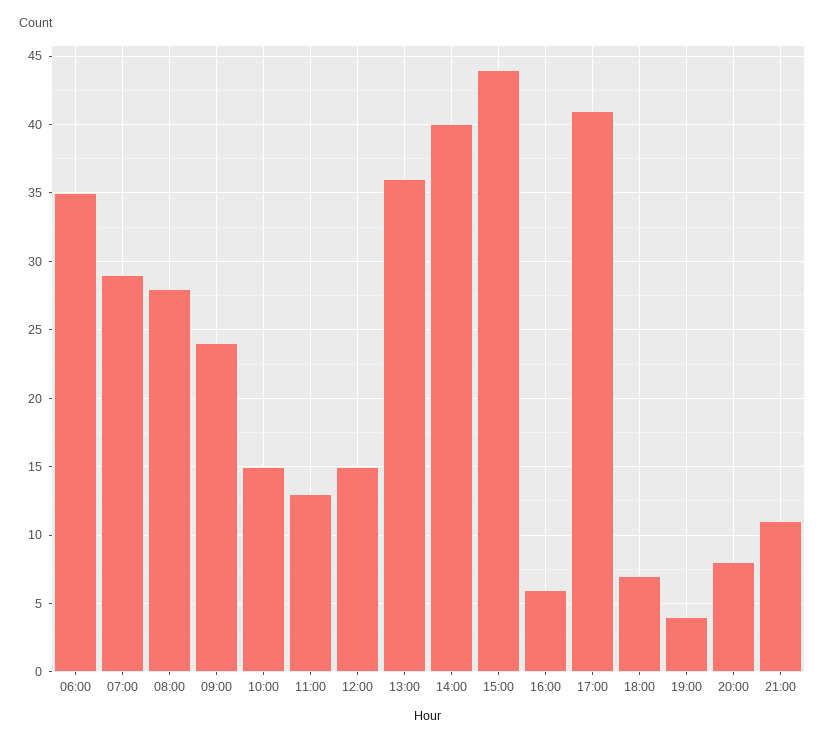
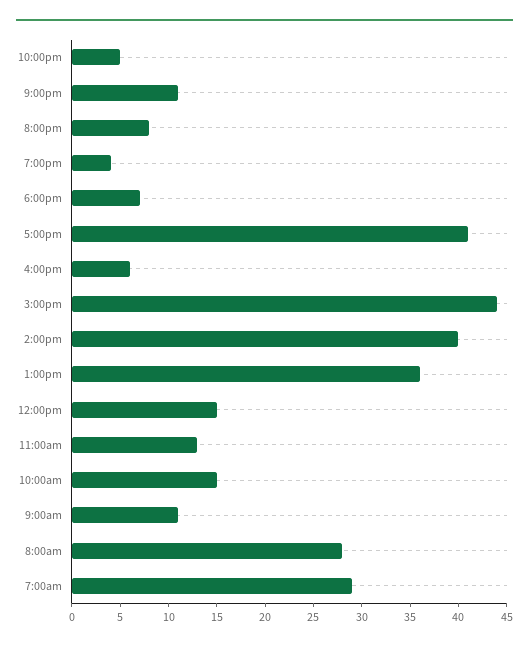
06:00: 35 -> none
09:00: 24 -> 11
10:00pm: none -> 5

